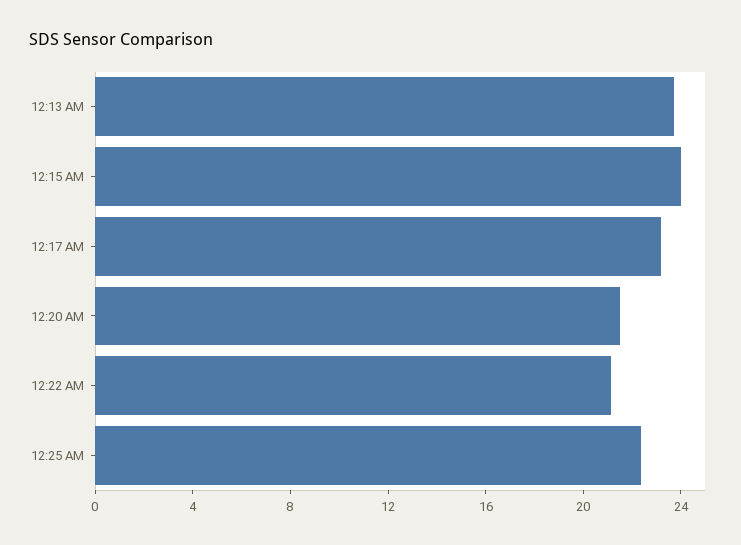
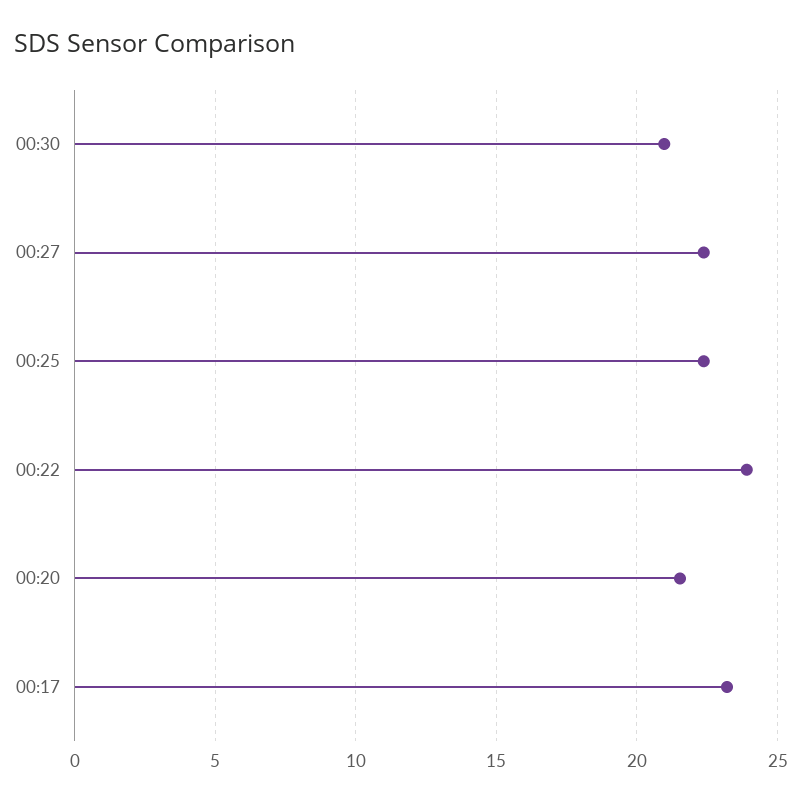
12:13 AM: 24 -> none
12:15 AM: 24 -> none
12:22 AM: 21 -> 24
00:30: none -> 21
00:27: none -> 22.5

